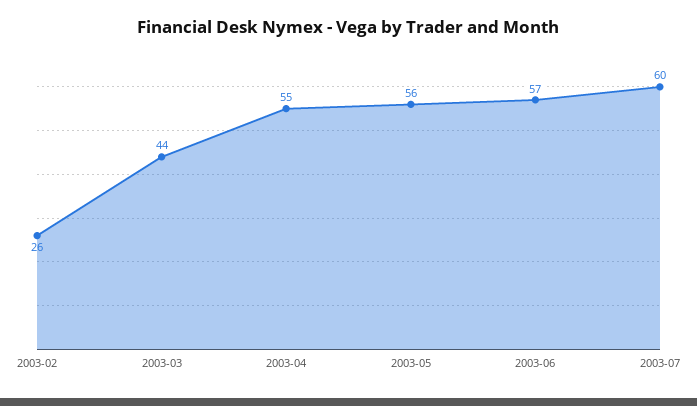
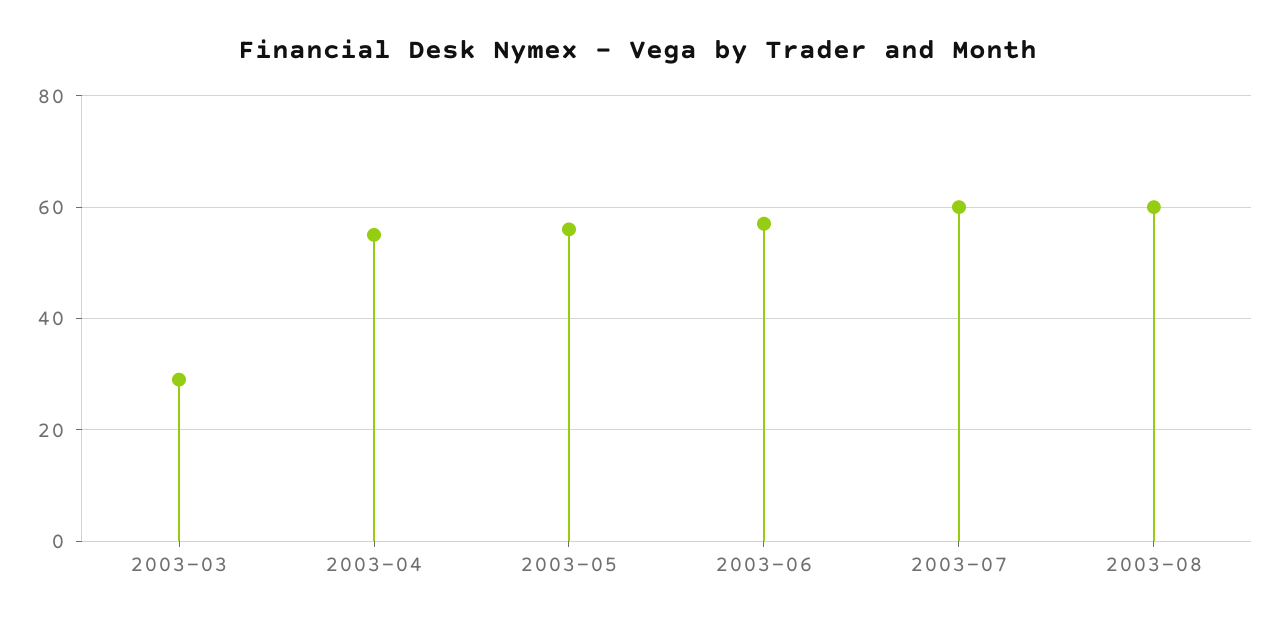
2003-02: 26 -> none
2003-03: 44 -> 30
2003-08: none -> 60

